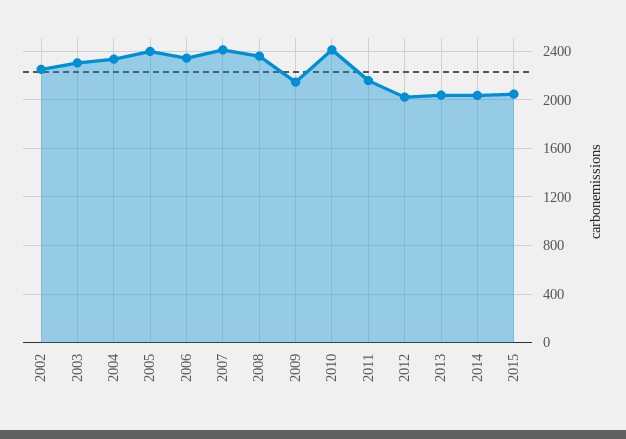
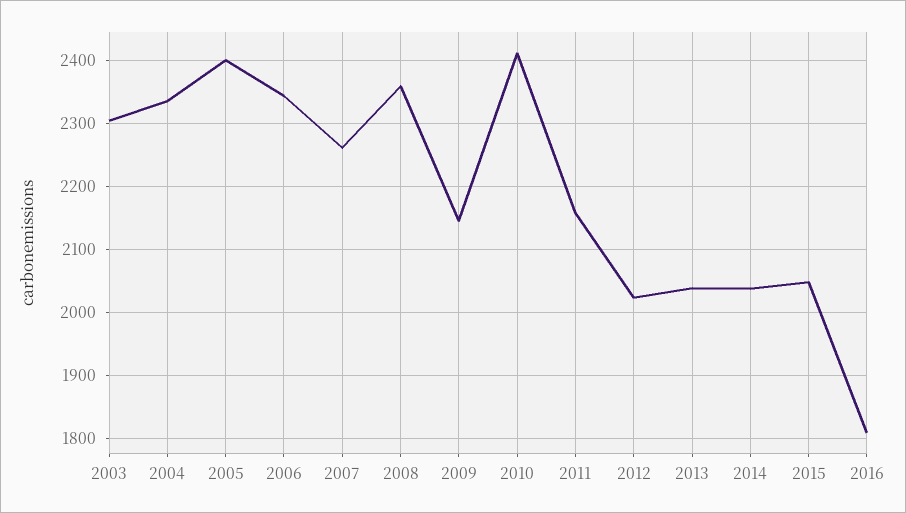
2002: 2250 -> none
2007: 2400 -> 2260
2016: none -> 1810

